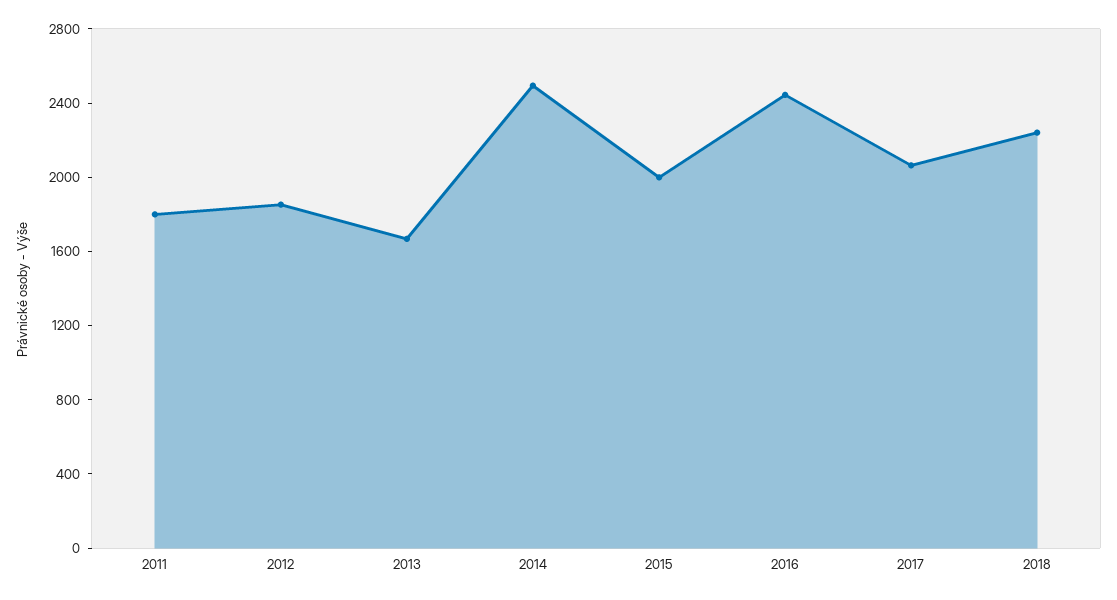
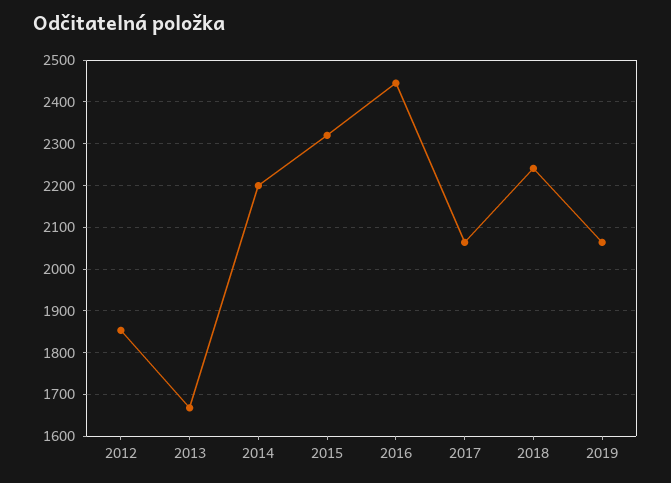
2011: 1800 -> none
2014: 2500 -> 2200
2015: 2000 -> 2320
2019: none -> 2060

